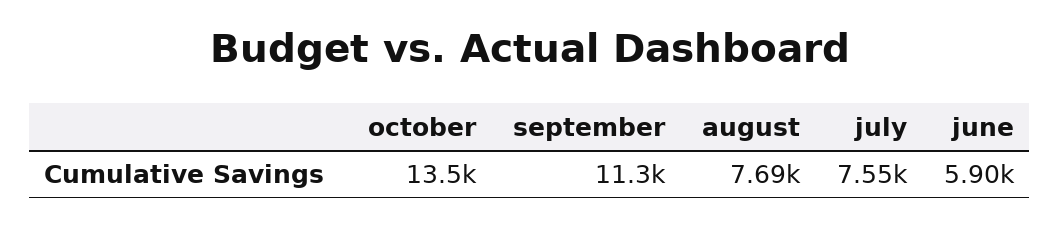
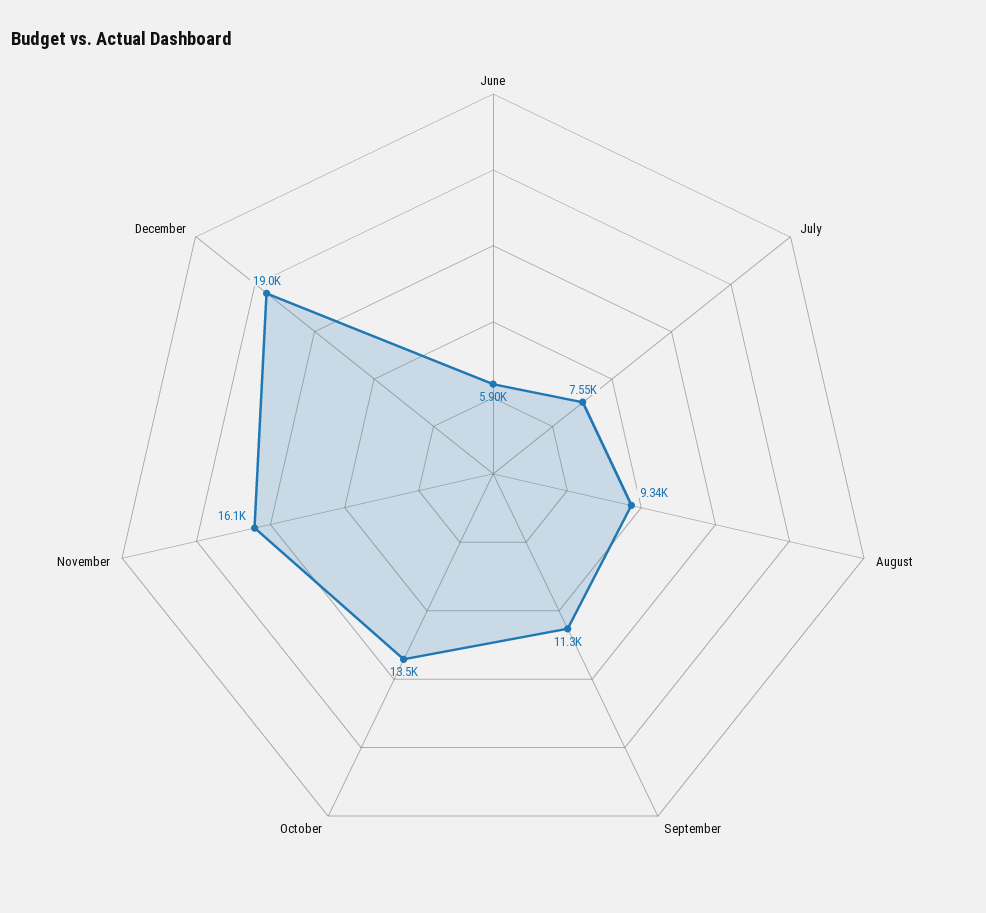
august: 7690 -> 9340
November: none -> 16100
December: none -> 19000

